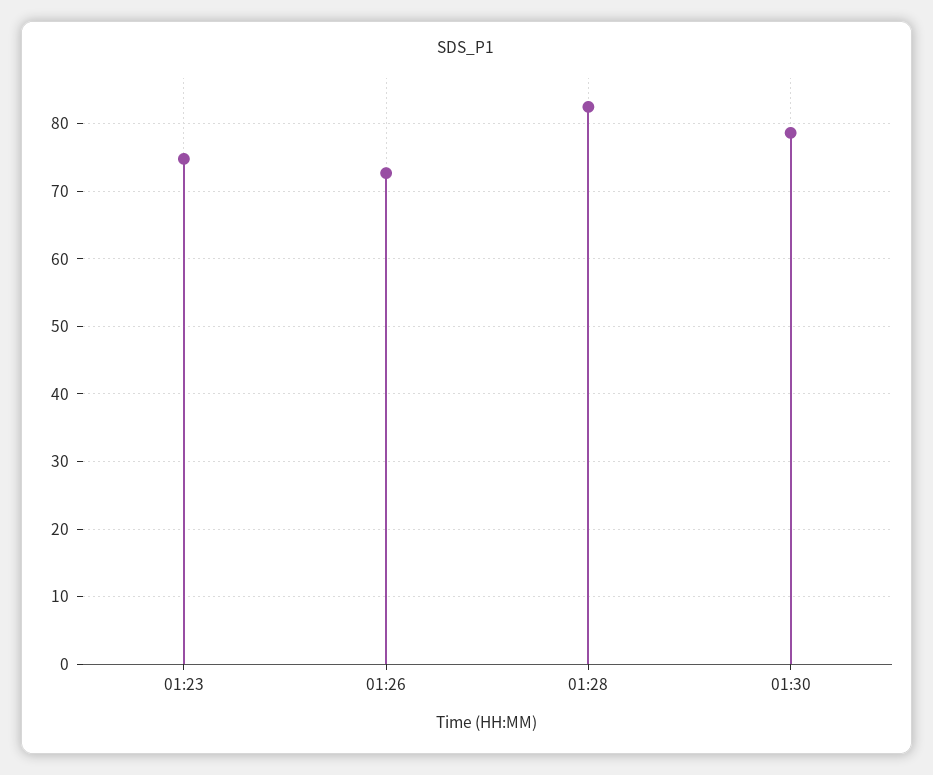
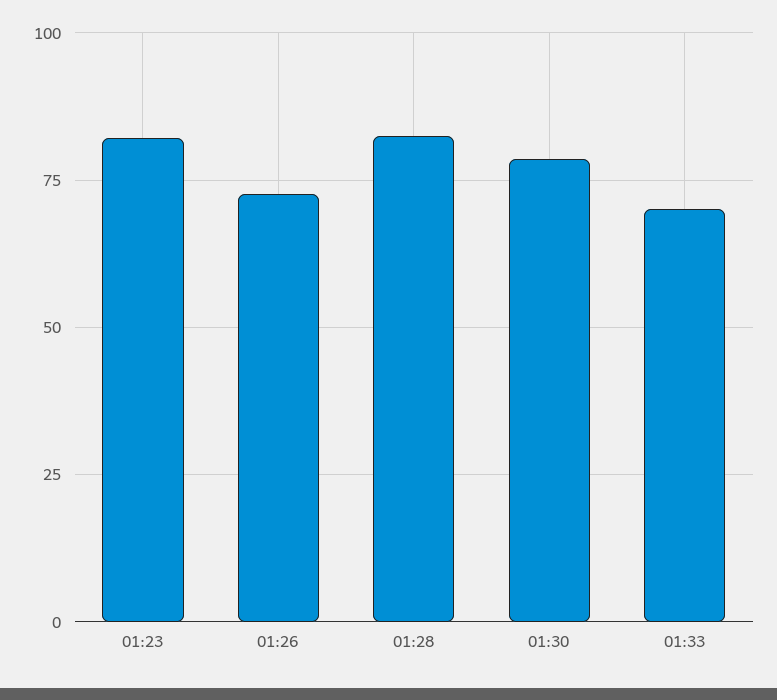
01:23: 75 -> 82.5
01:33: none -> 70

